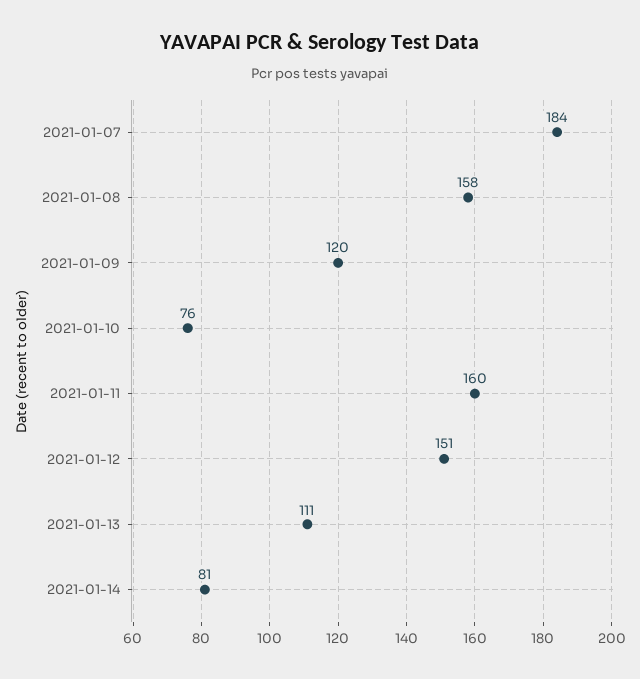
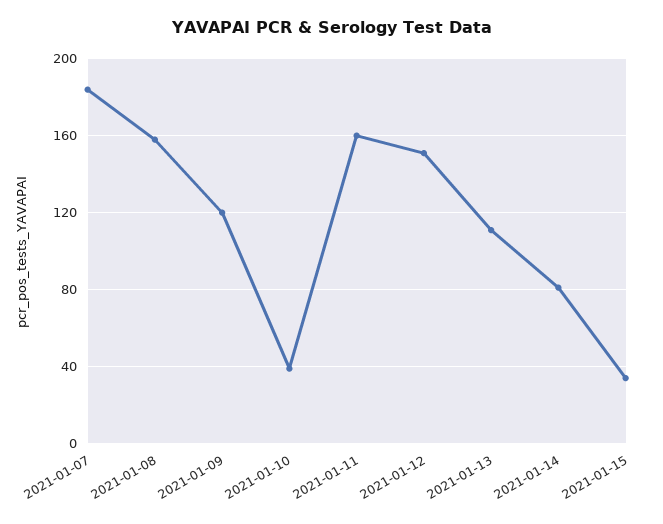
2021-01-10: 76 -> 40
2021-01-15: none -> 35

